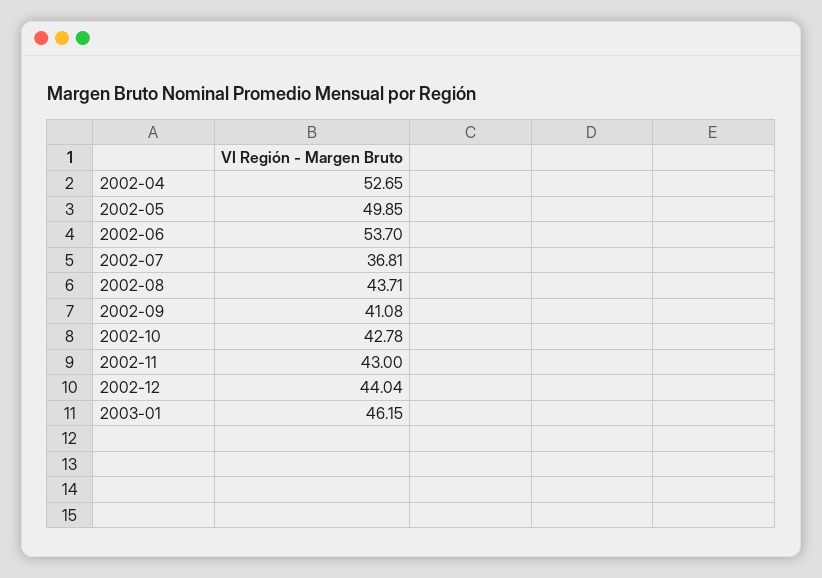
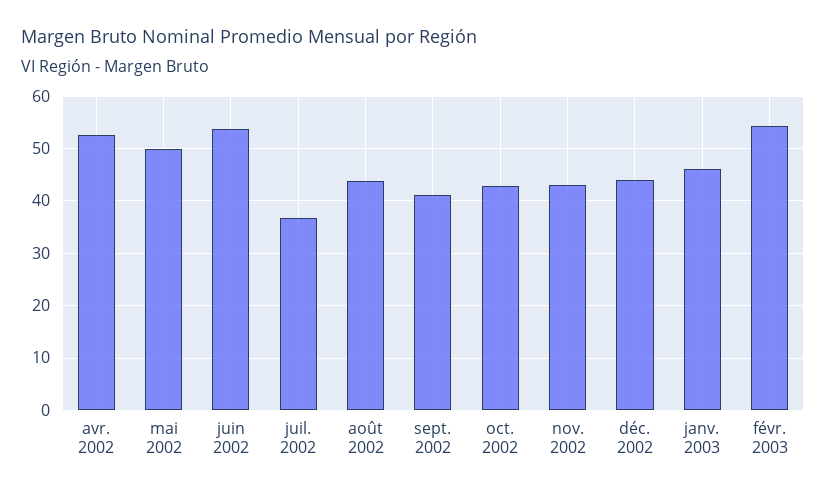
févr. 2003: none -> 54

